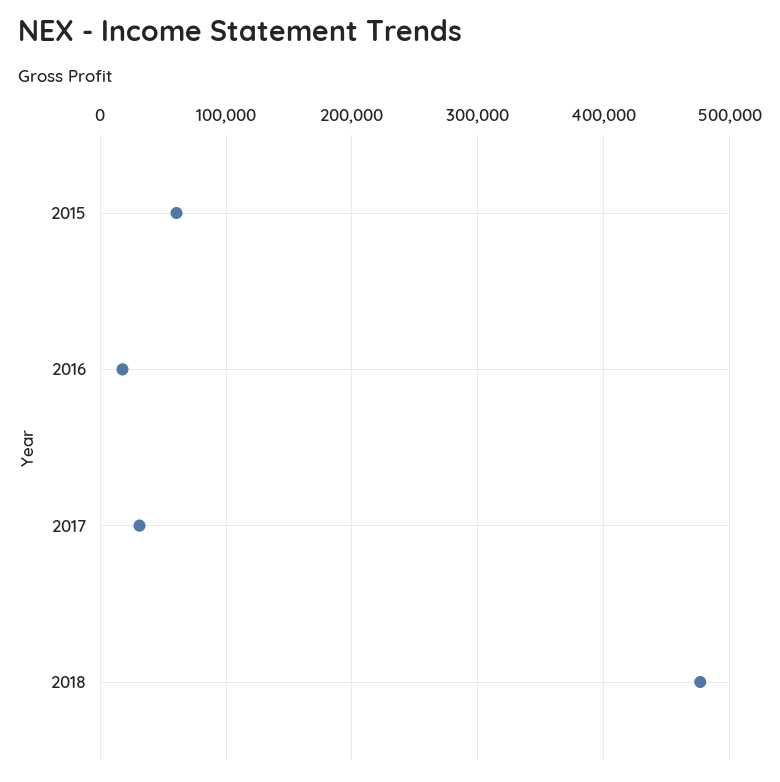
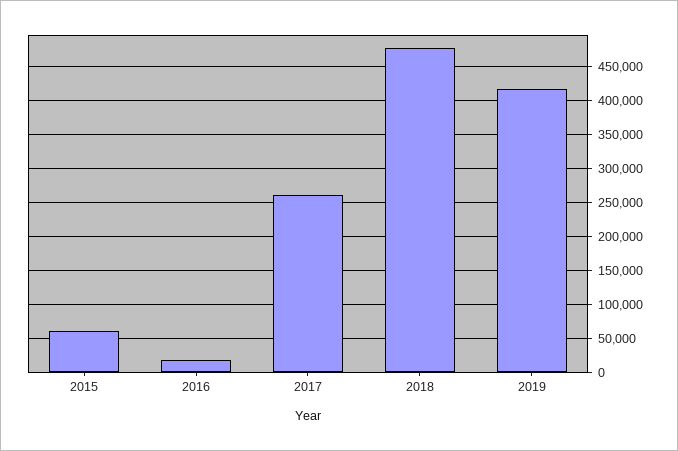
2017: 30000 -> 260000
2019: none -> 420000

